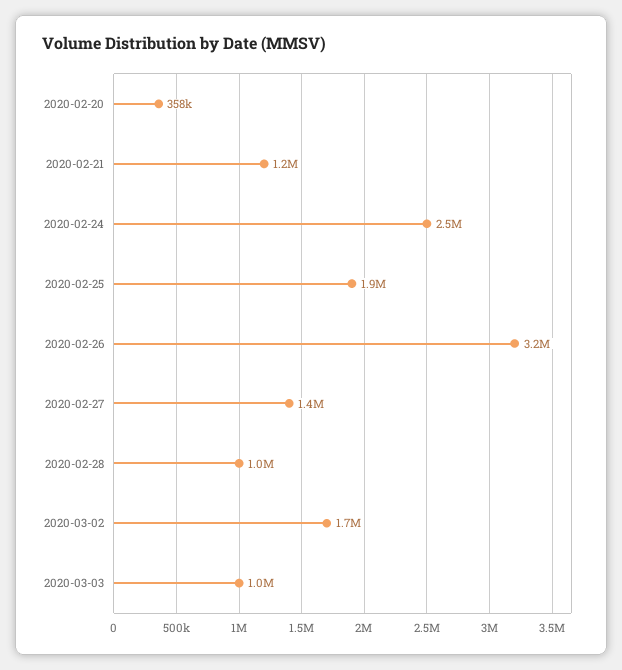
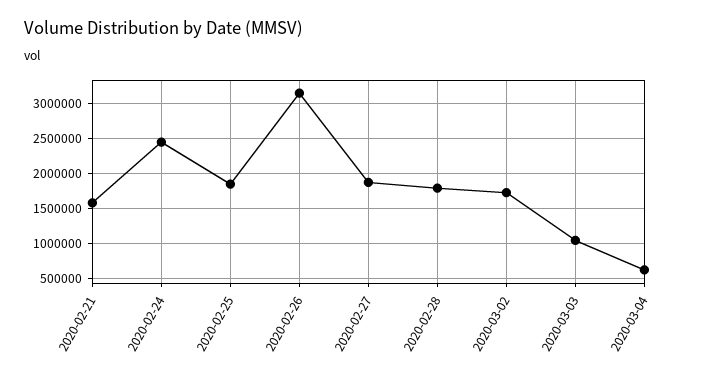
2020-02-20: 358000 -> none
2020-02-21: 1200000 -> 1600000
2020-02-27: 1400000 -> 1900000
2020-02-28: 1000000 -> 1800000
2020-03-04: none -> 600000

